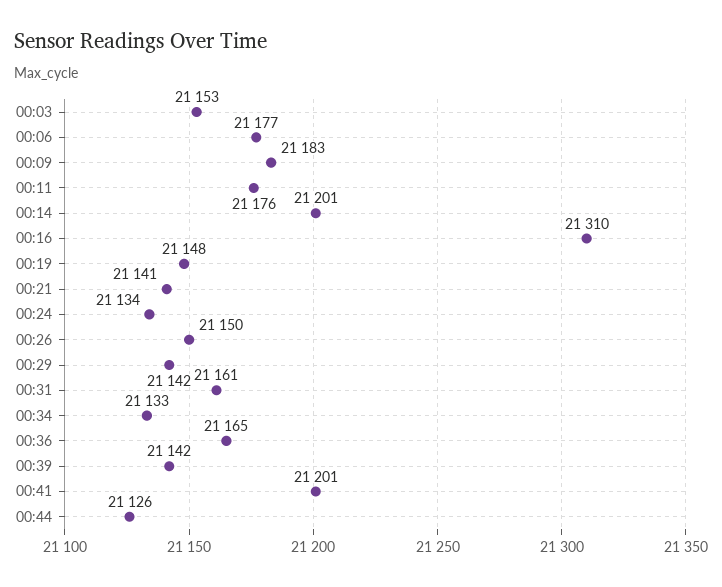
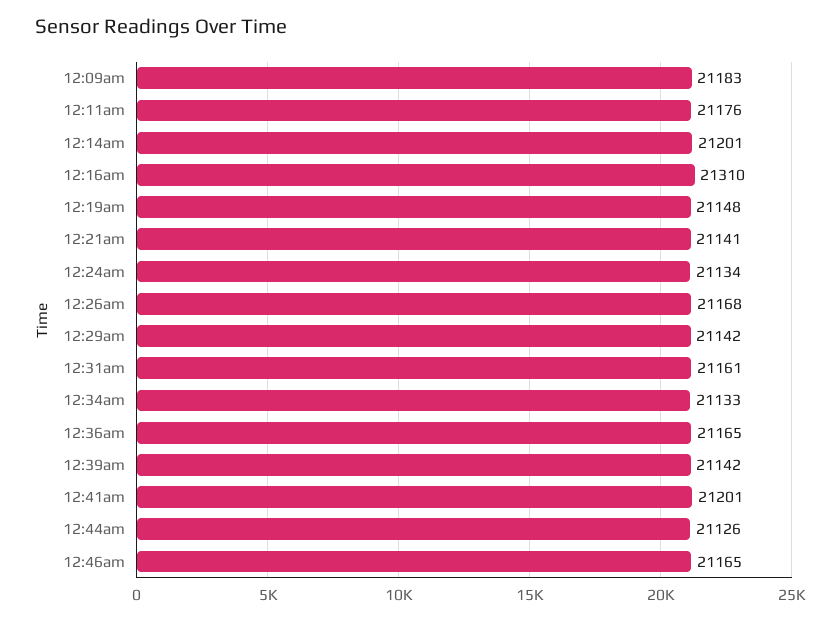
00:03: 21153 -> none
00:06: 21177 -> none
00:26: 21150 -> 21168
12:46am: none -> 21165

